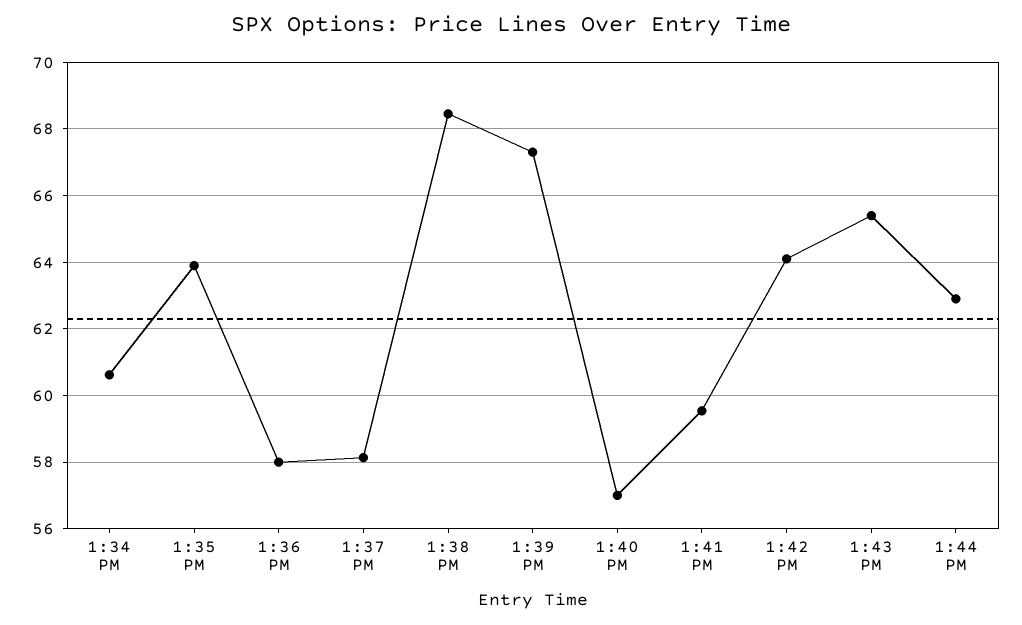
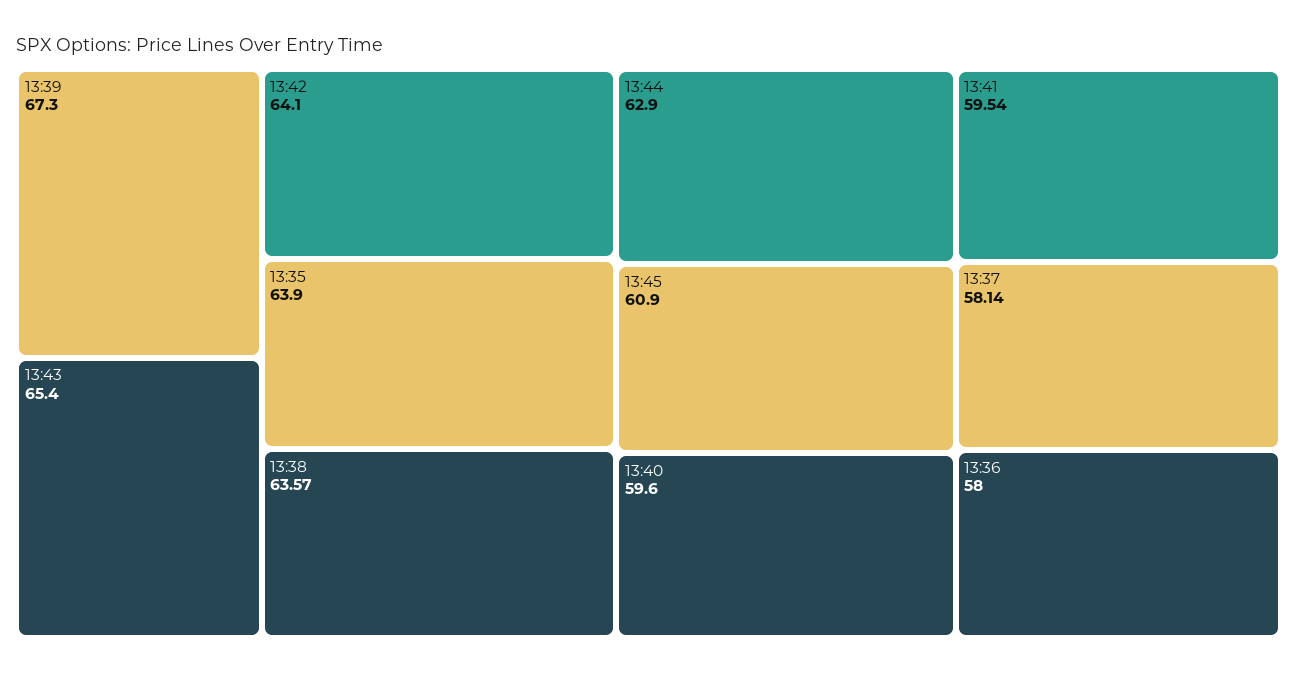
1:34 PM: 60.6 -> none
1:38 PM: 68.4 -> 63.57
1:40 PM: 57 -> 59.6
13:45: none -> 60.9

